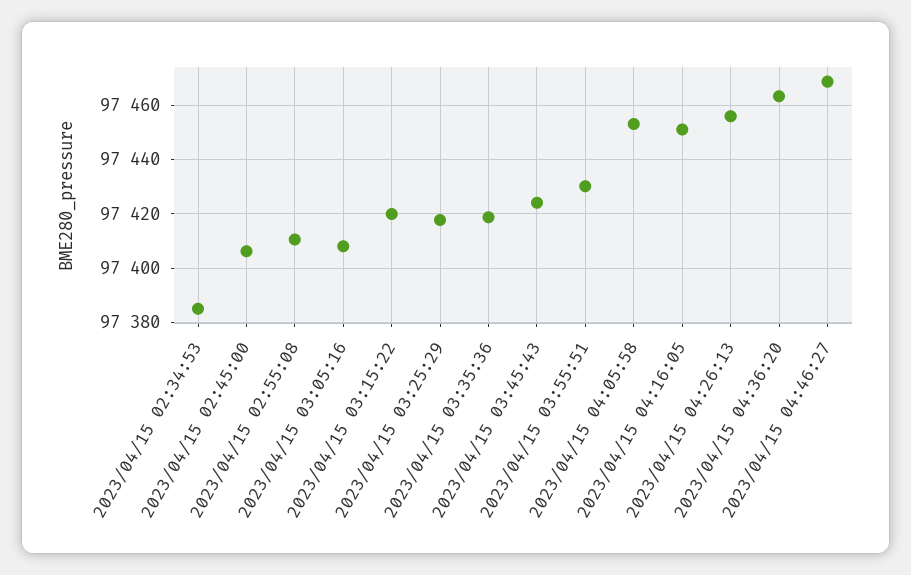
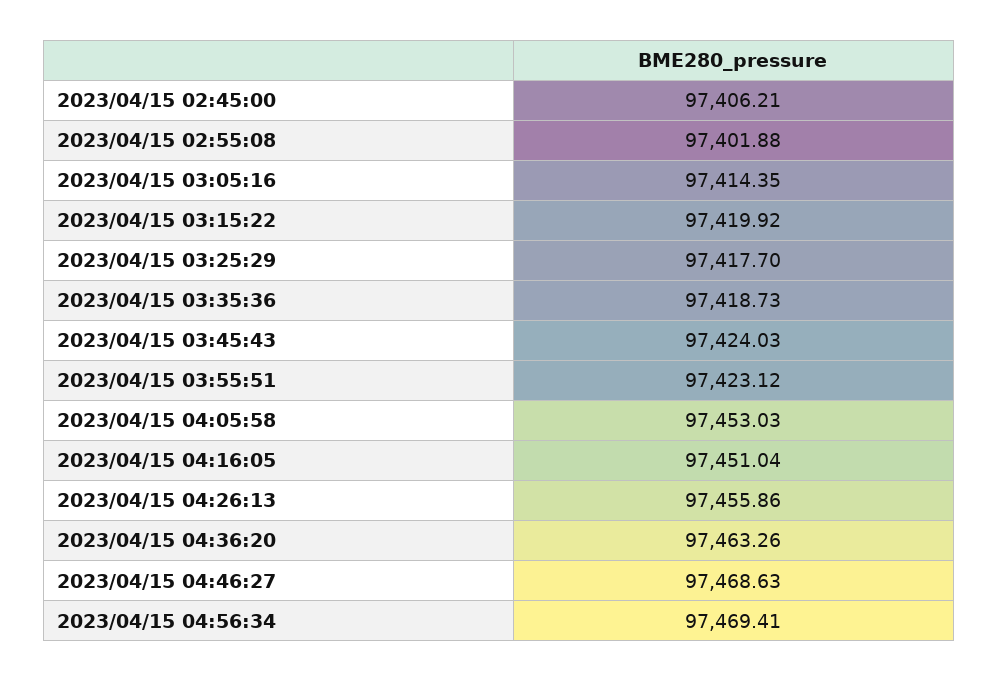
2023/04/15 02:34:53: 97385 -> none
2023/04/15 02:55:08: 97410 -> 97401.88
2023/04/15 03:05:16: 97407.5 -> 97414.35
2023/04/15 03:55:51: 97430 -> 97423.12
2023/04/15 04:56:34: none -> 97469.41

